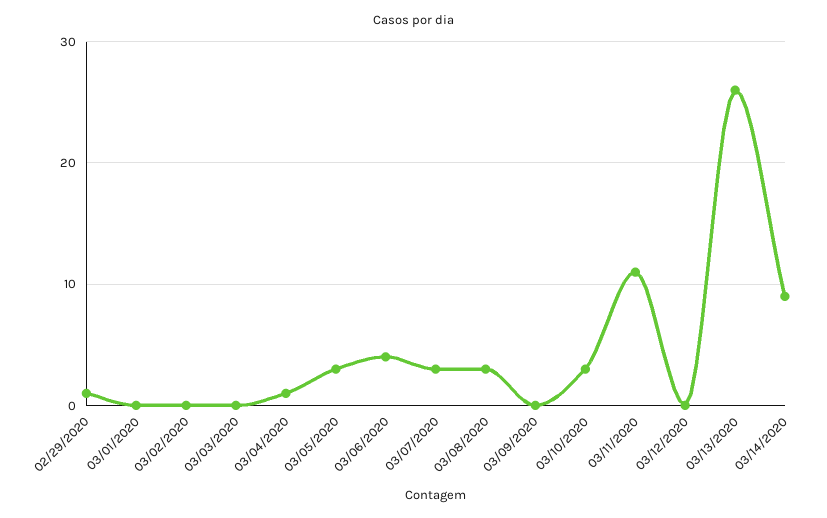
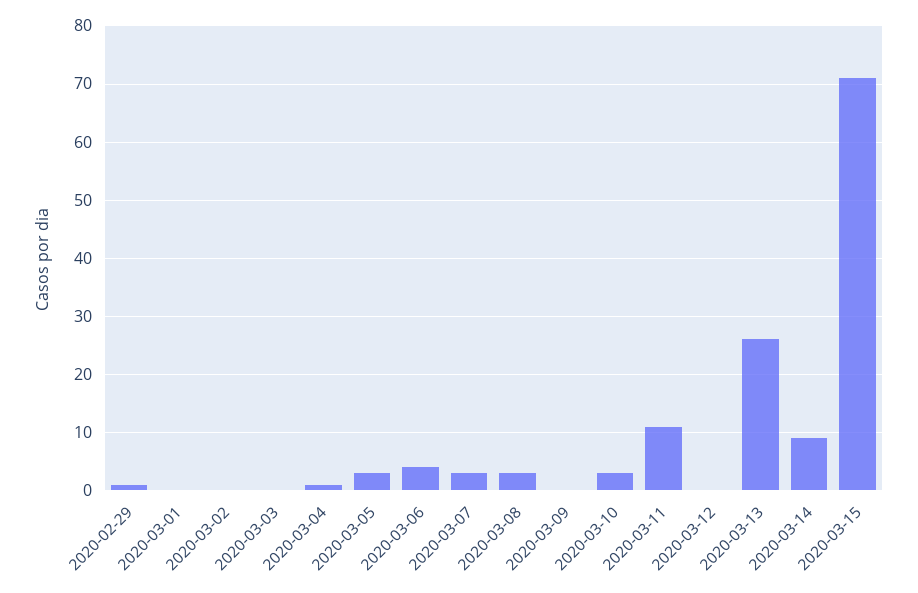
2020-03-15: none -> 70

